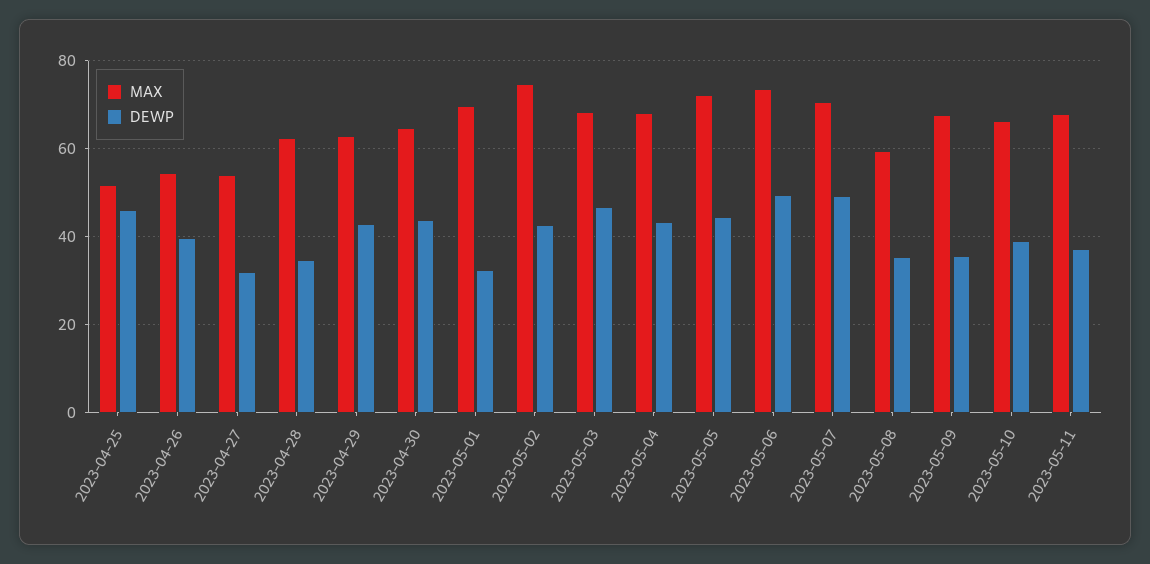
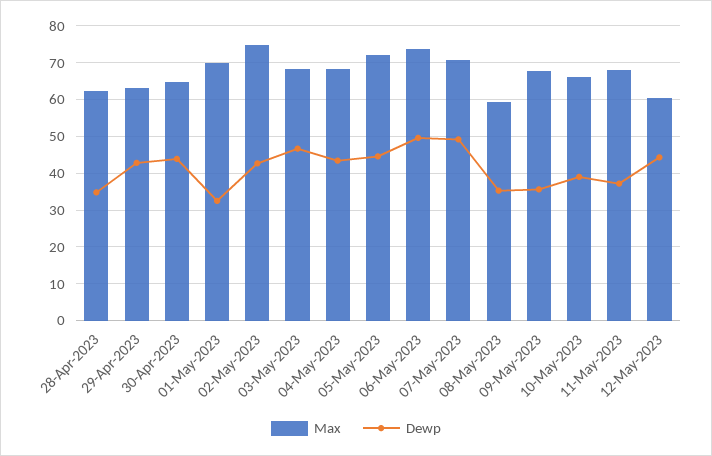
MAX, 2023-04-25: 52 -> none
DEWP, 2023-04-25: 46 -> none
MAX, 2023-04-26: 54 -> none
DEWP, 2023-04-26: 40 -> none
MAX, 2023-04-27: 54 -> none
DEWP, 2023-04-27: 32 -> none
MAX, 12-May-2023: none -> 60
DEWP, 12-May-2023: none -> 44

